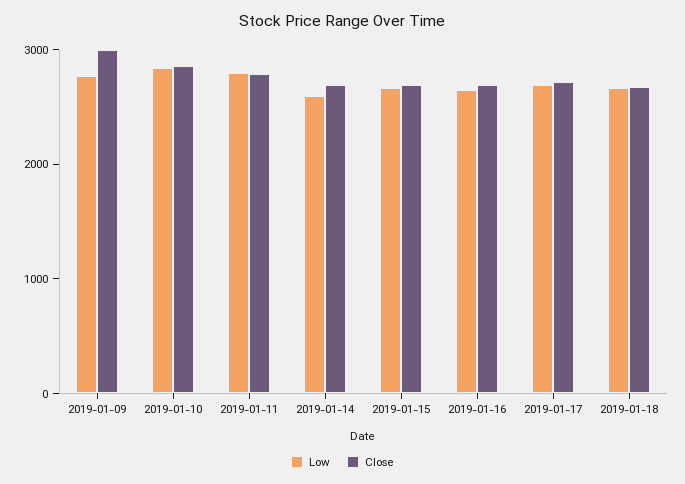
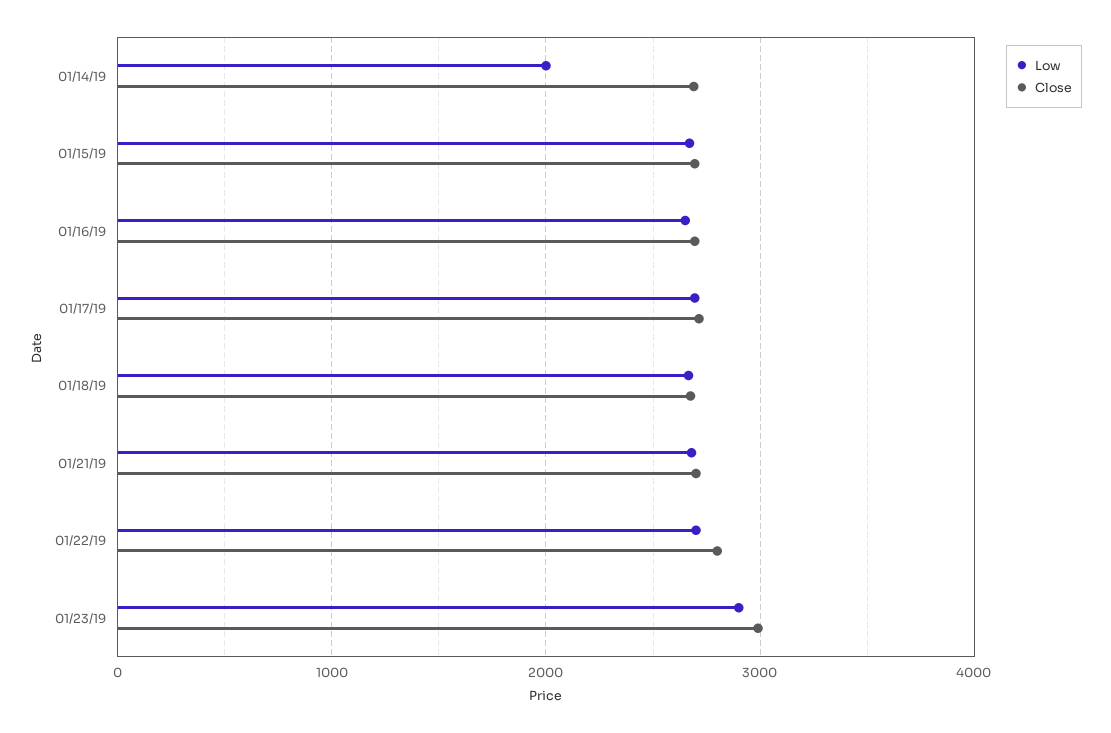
Low, 2019-01-09: 2800 -> none
Close, 2019-01-09: 3000 -> none
Low, 2019-01-10: 2800 -> none
Close, 2019-01-10: 2800 -> none
Low, 2019-01-11: 2800 -> none
Close, 2019-01-11: 2800 -> none
Low, 2019-01-14: 2600 -> 2000
Low, 01/21/19: none -> 2700
Close, 01/21/19: none -> 2700
Low, 01/22/19: none -> 2700
Close, 01/22/19: none -> 2800
Low, 01/23/19: none -> 2900
Close, 01/23/19: none -> 3000

